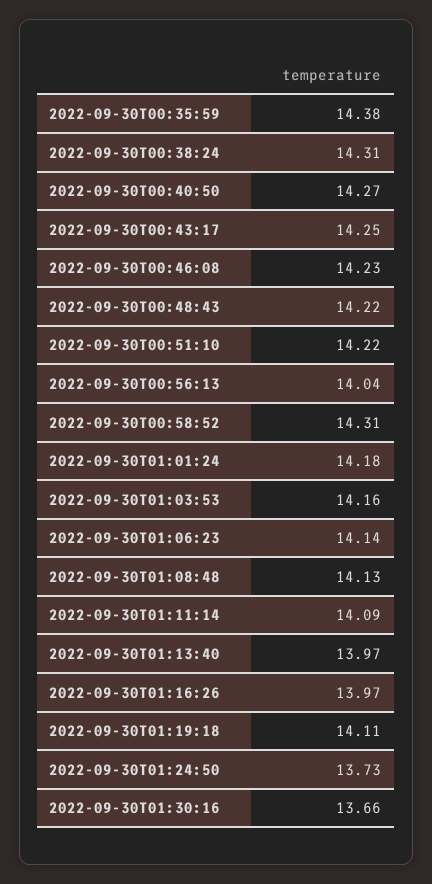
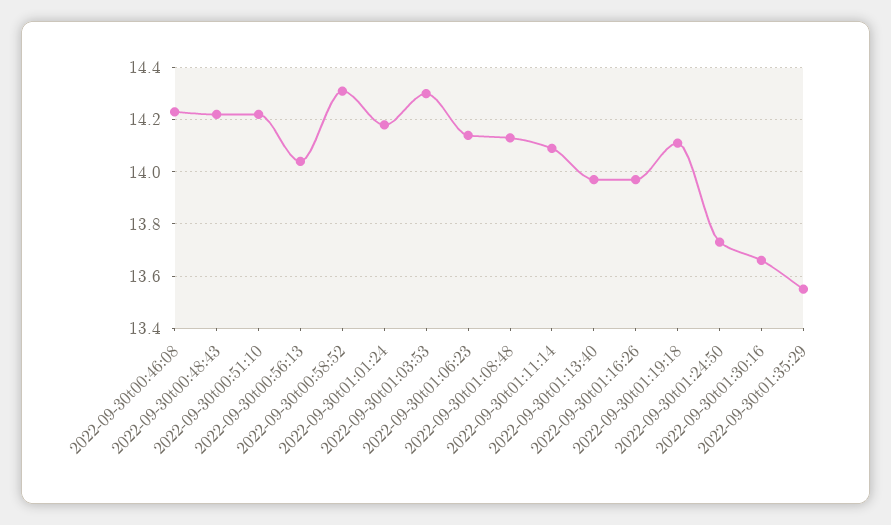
2022-09-30T00:35:59: 14.38 -> none
2022-09-30T00:38:24: 14.31 -> none
2022-09-30T00:40:50: 14.27 -> none
2022-09-30T00:43:17: 14.25 -> none
2022-09-30T01:03:53: 14.16 -> 14.3
2022-09-30t01:35:29: none -> 13.55

